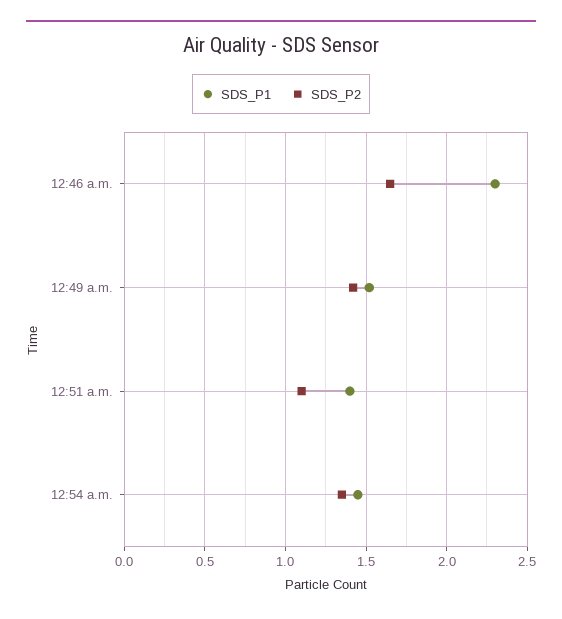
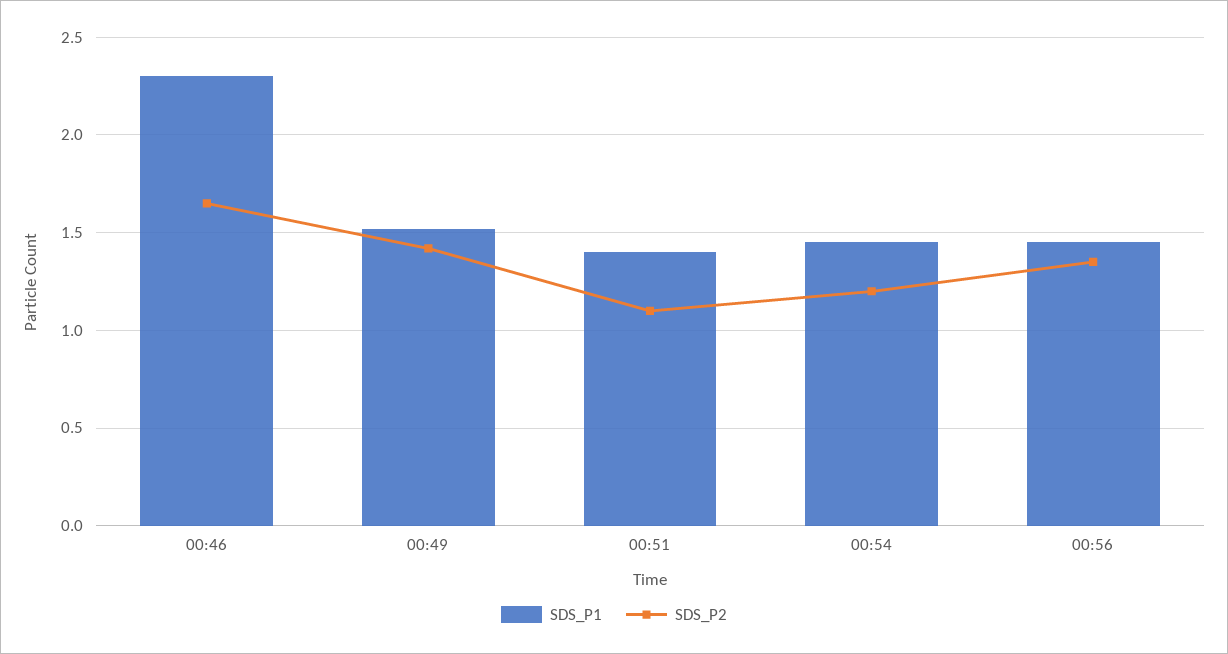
SDS_P2, 12:54 a.m.: 1.35 -> 1.2
SDS_P1, 00:56: none -> 1.45
SDS_P2, 00:56: none -> 1.35

